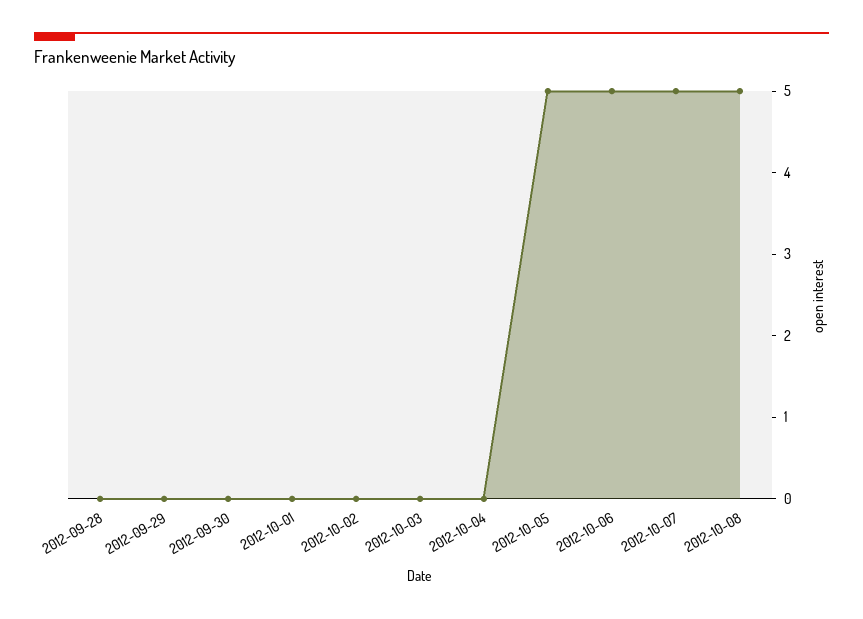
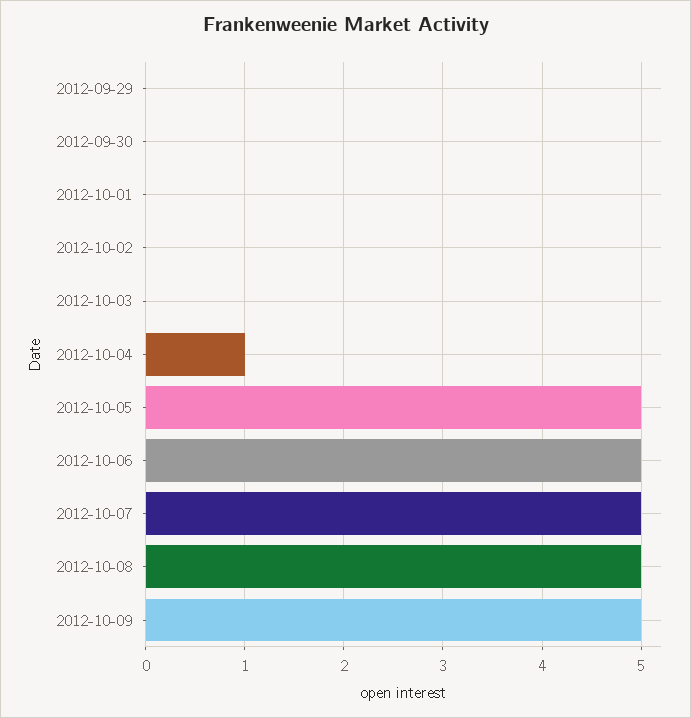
2012-09-28: 0 -> none
2012-10-04: 0 -> 1
2012-10-09: none -> 5

